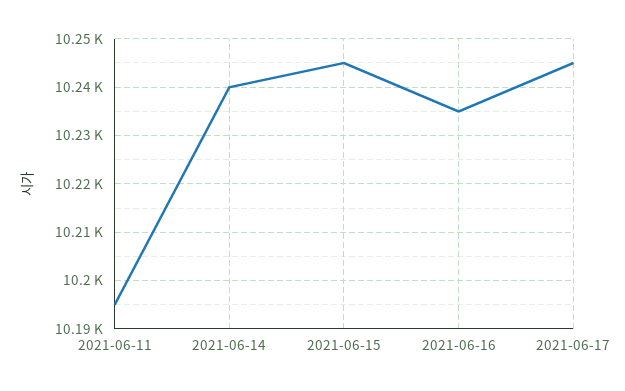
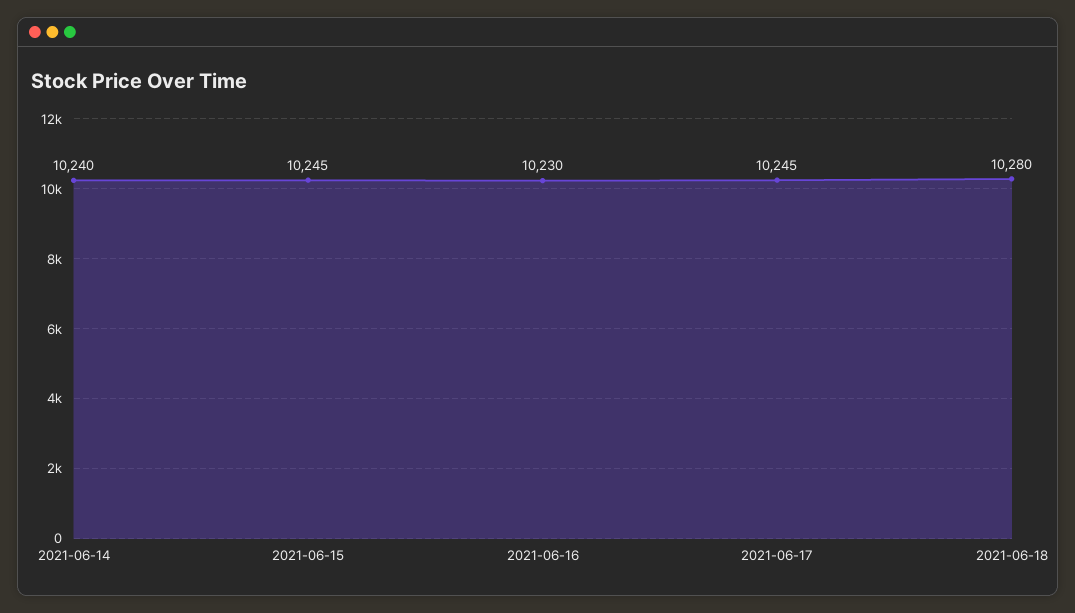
2021-06-11: 10195 -> none
2021-06-16: 10235 -> 10230
2021-06-18: none -> 10280

